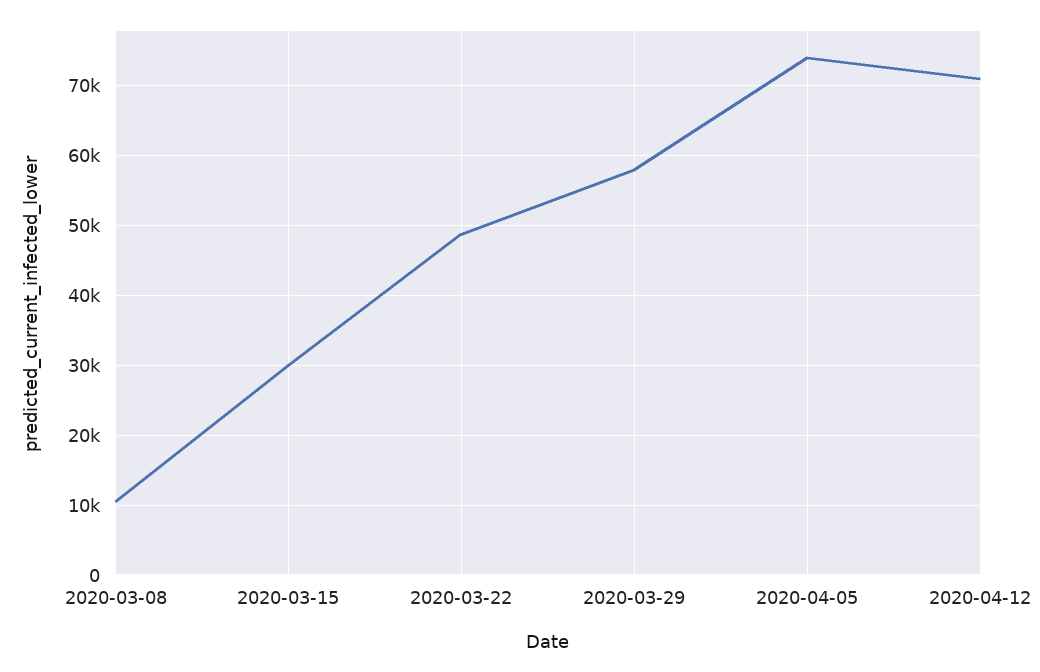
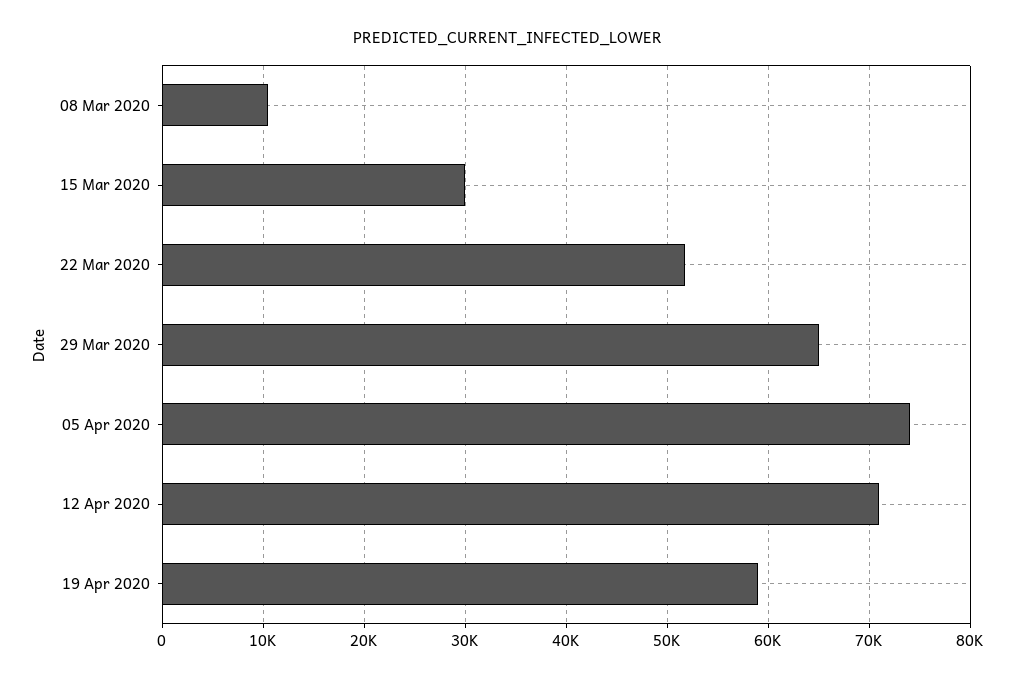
2020-03-22: 49000 -> 52000
2020-03-29: 58000 -> 65000
19 Apr 2020: none -> 59000

